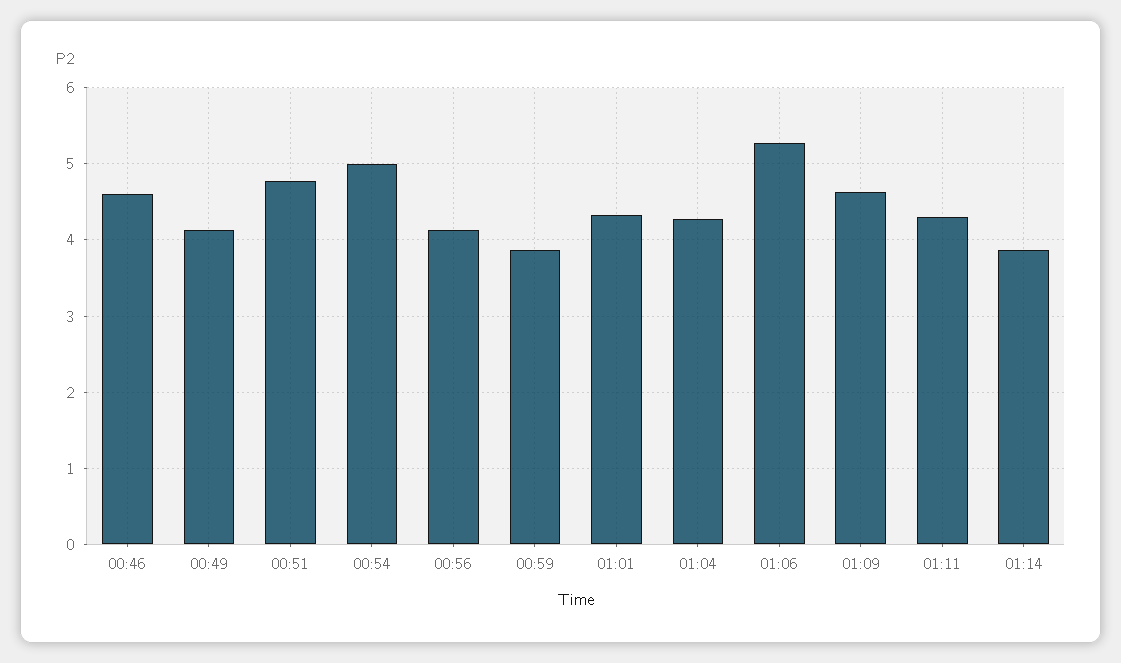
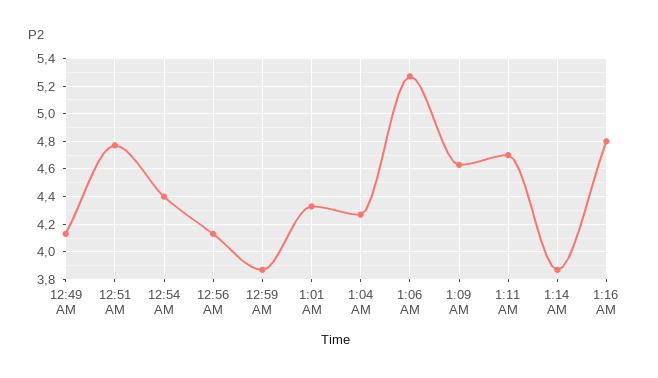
00:46: 4.6 -> none
00:54: 5 -> 4.4
01:11: 4.3 -> 4.7
1:16 AM: none -> 4.8

